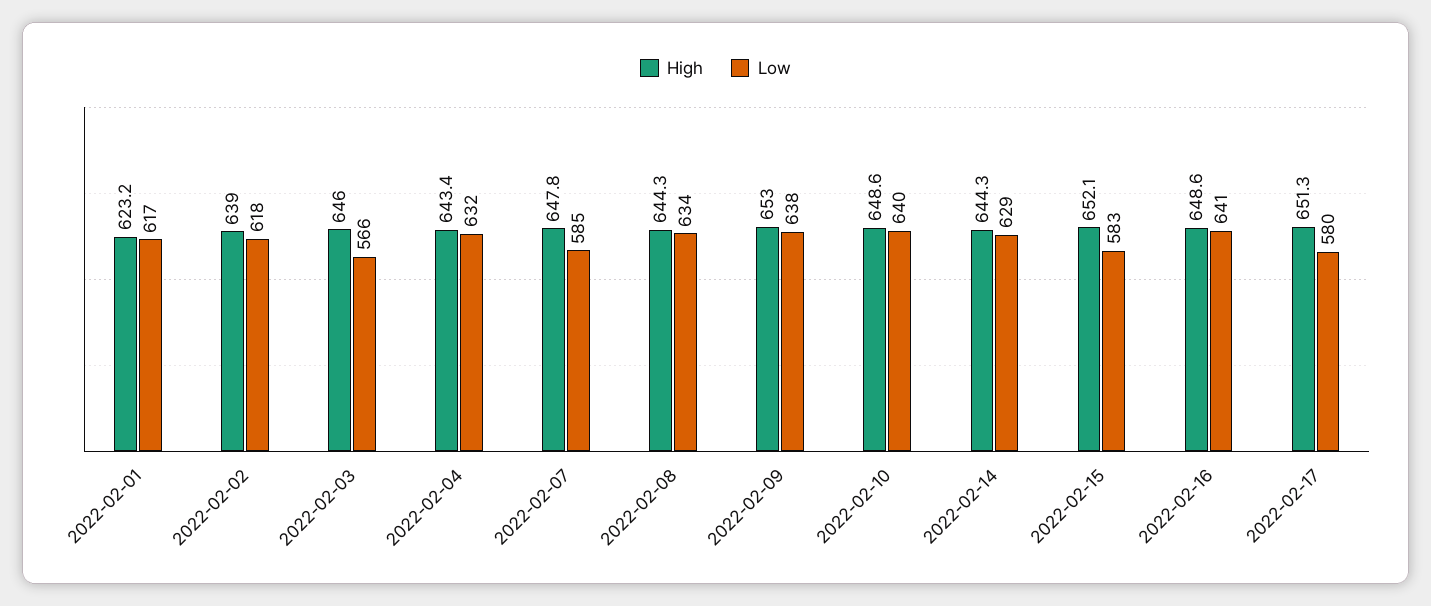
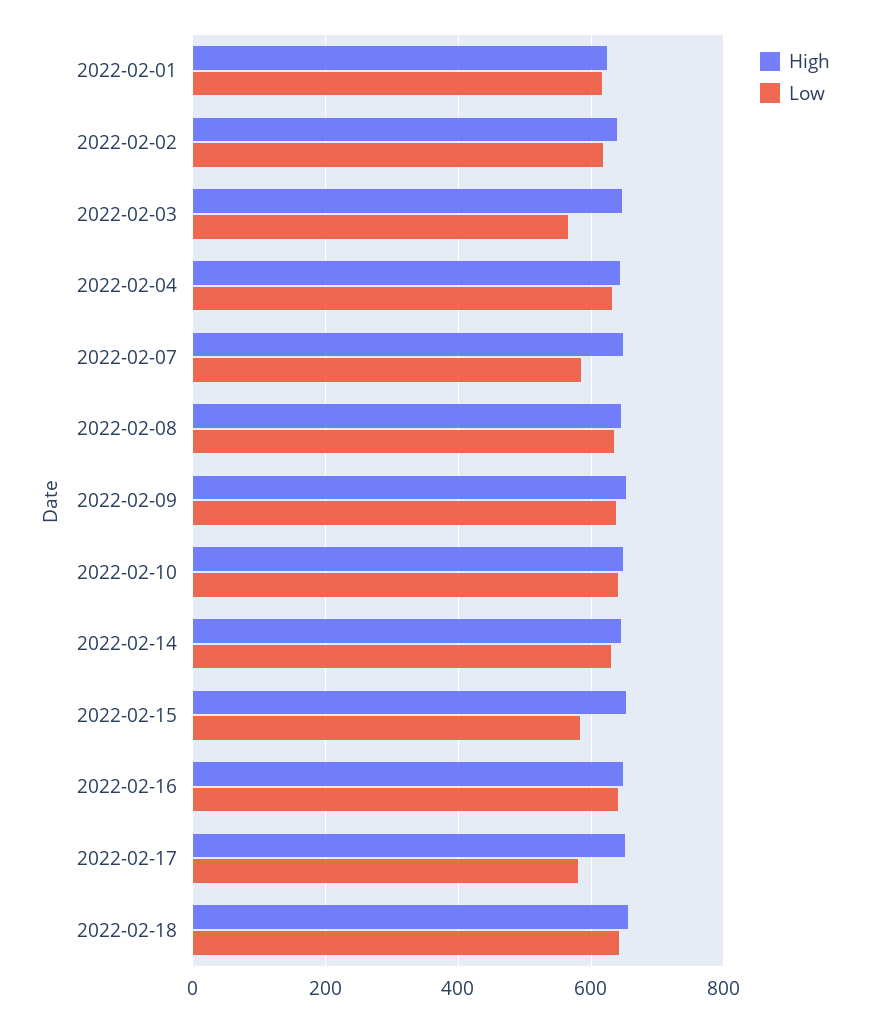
High, 2022-02-18: none -> 660
Low, 2022-02-18: none -> 640

